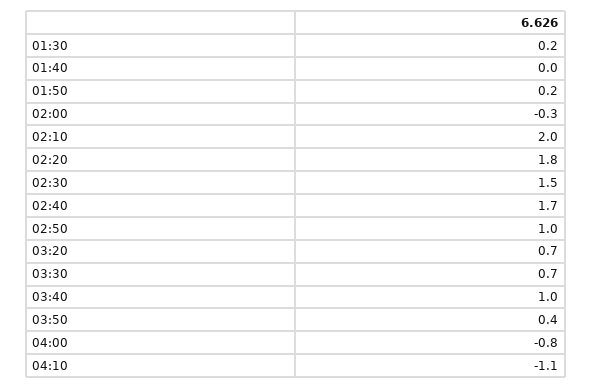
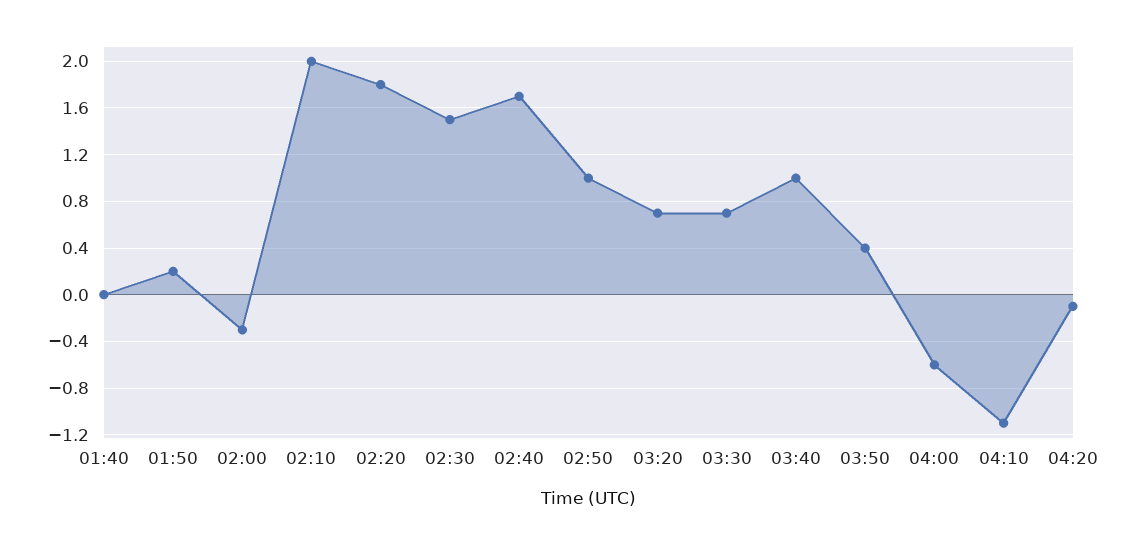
01:30: 0.2 -> none
04:00: -0.8 -> -0.6
04:20: none -> -0.1

